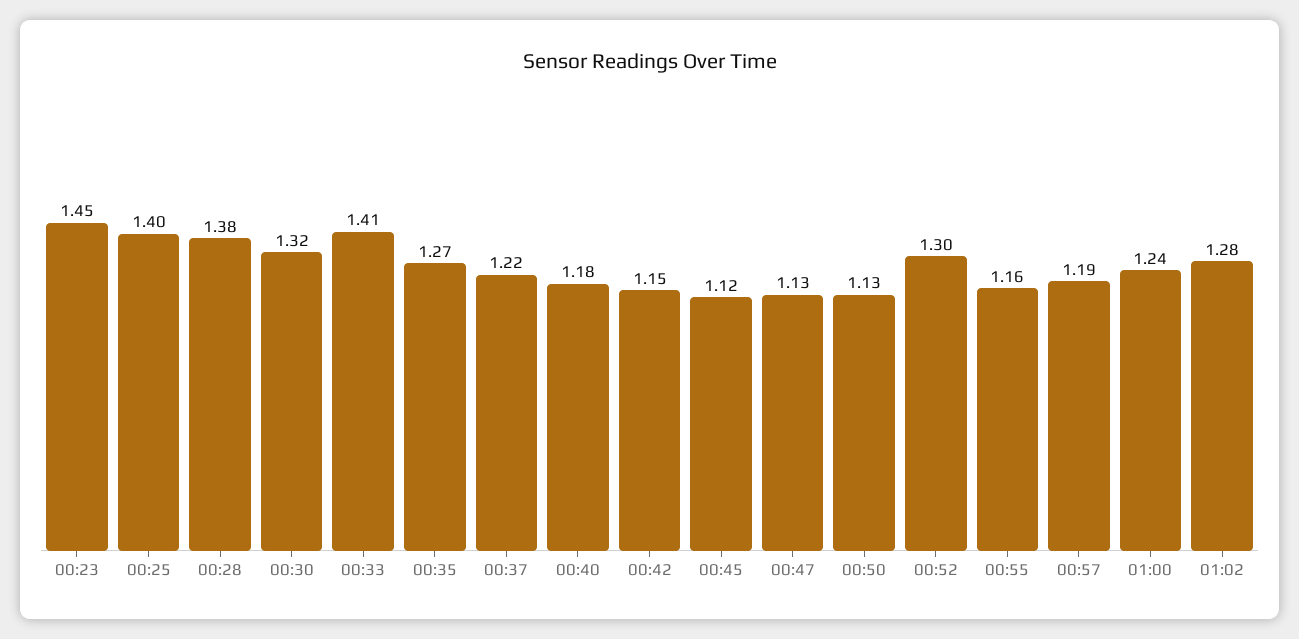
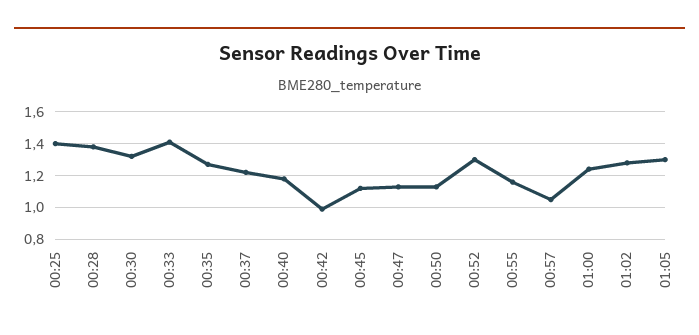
00:23: 1.45 -> none
00:42: 1.15 -> 1
00:57: 1.19 -> 1.05
01:05: none -> 1.3

